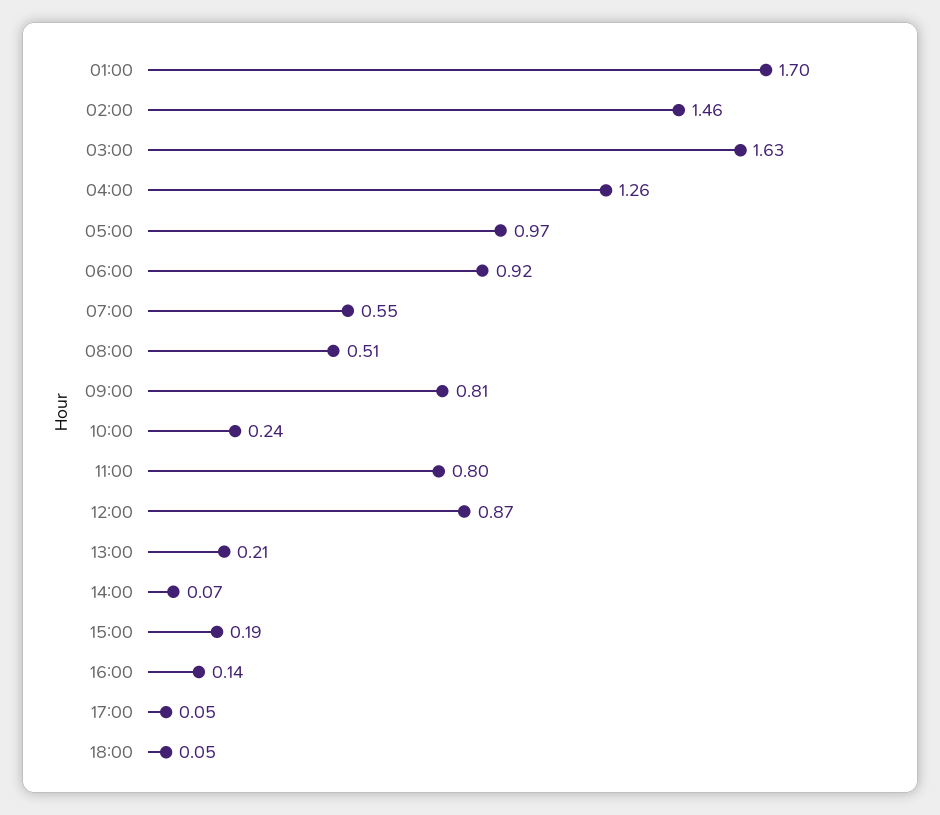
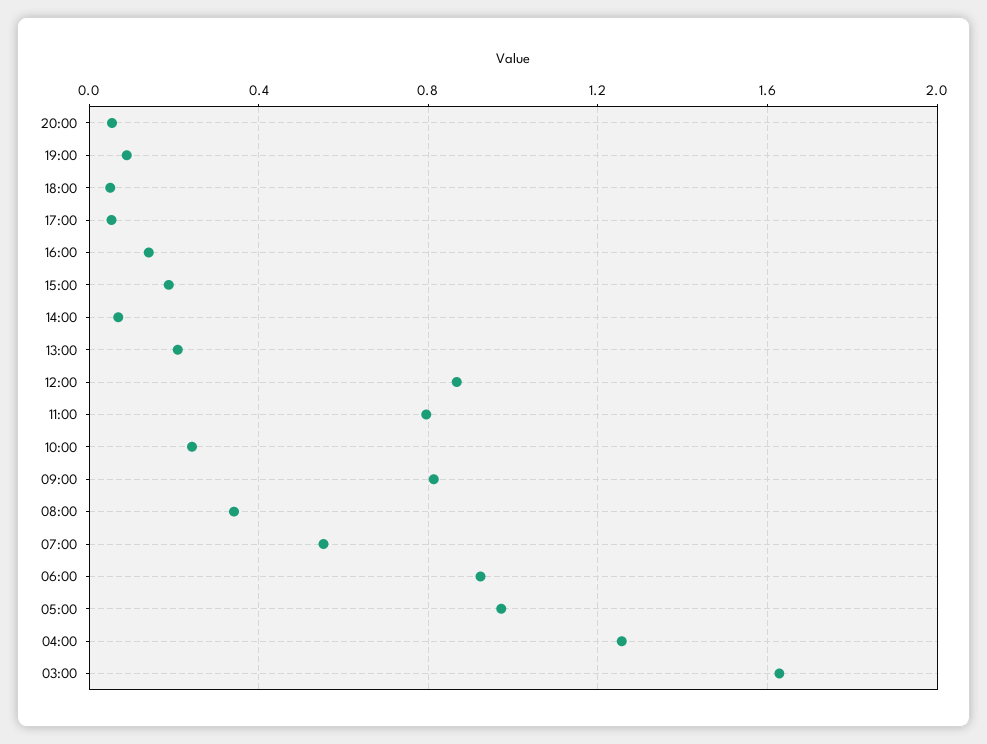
01:00: 1.7 -> none
02:00: 1.46 -> none
08:00: 0.51 -> 0.35
20:00: none -> 0.05
19:00: none -> 0.1

